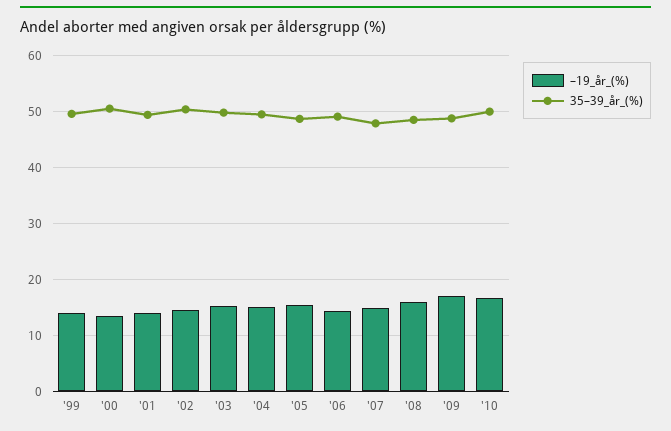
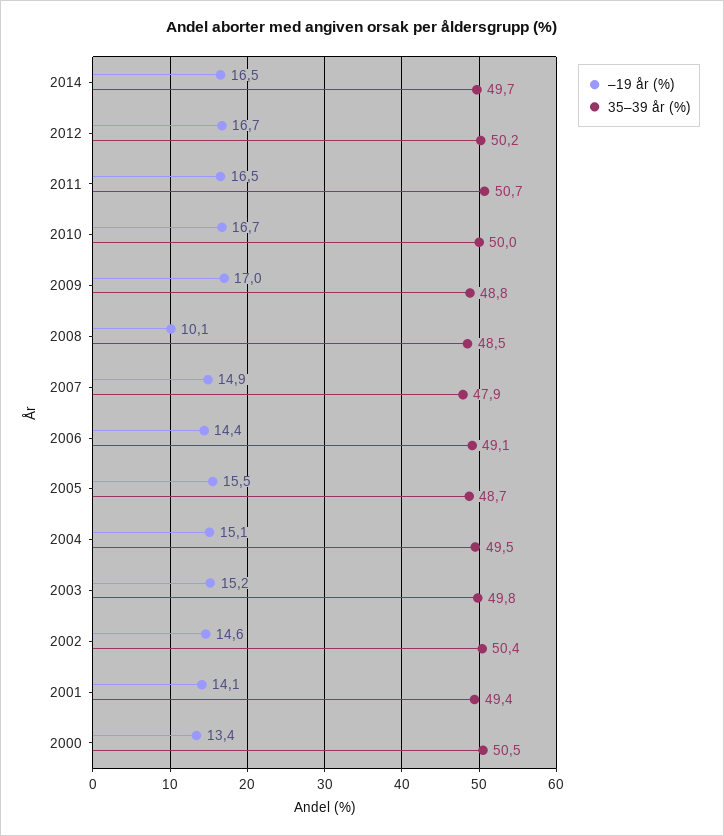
–19_år_(%), '99: 14 -> none
35–39_år_(%), '99: 50 -> none
–19_år_(%), '08: 16 -> 10.1
–19_år_(%), 2014: none -> 16.5
35–39_år_(%), 2014: none -> 49.7
–19_år_(%), 2012: none -> 16.7
35–39_år_(%), 2012: none -> 50.2
–19_år_(%), 2011: none -> 16.5
35–39_år_(%), 2011: none -> 50.7

